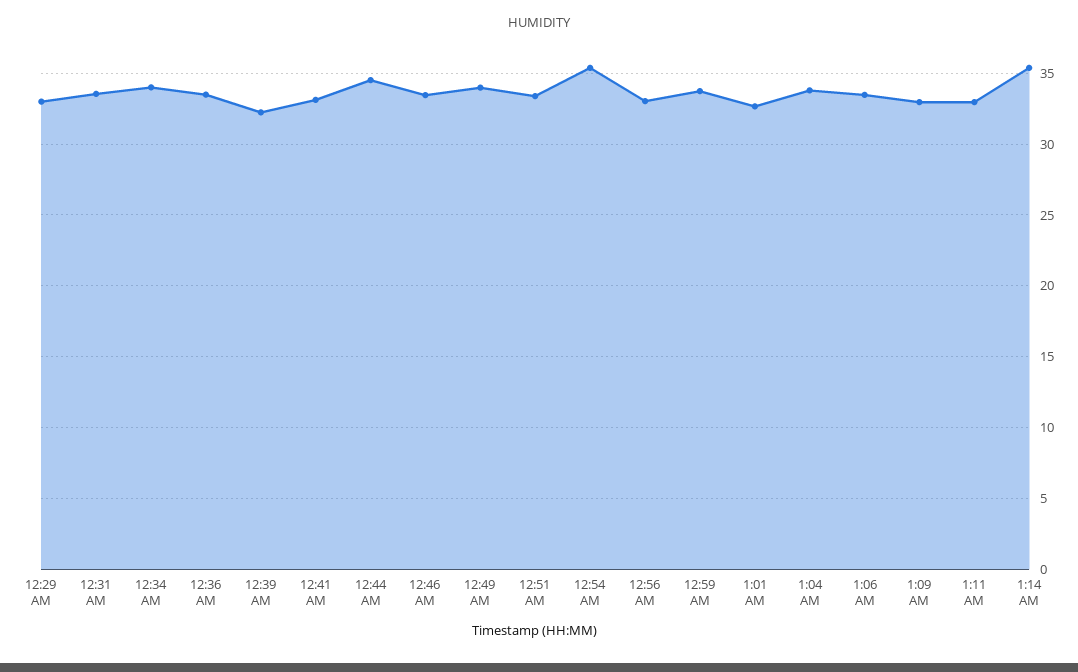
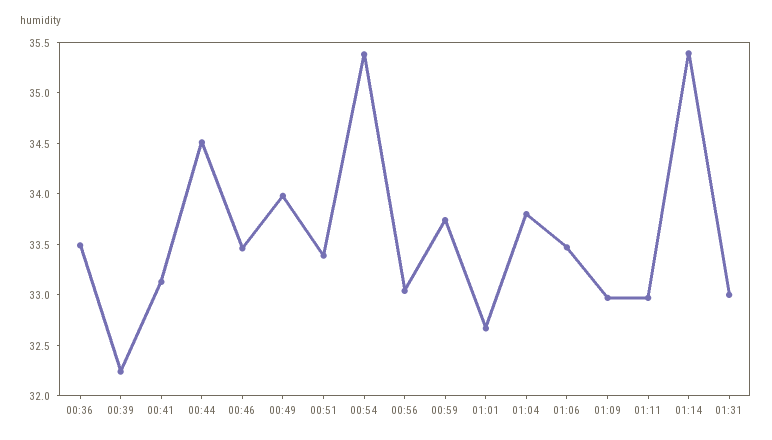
12:29 AM: 33 -> none
12:31 AM: 33.5 -> none
12:34 AM: 34 -> none
01:31: none -> 33

